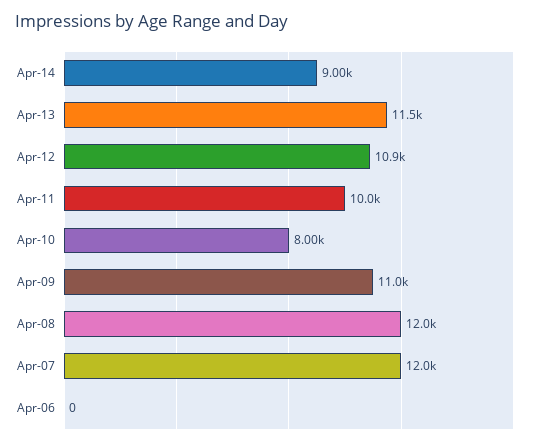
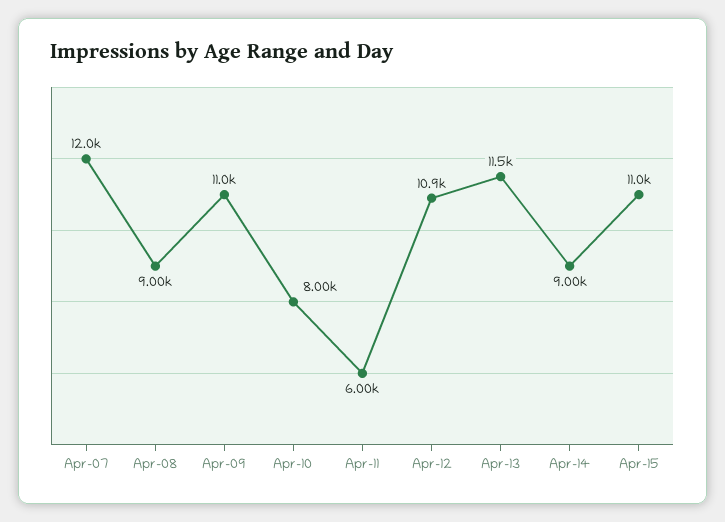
Apr-11: 10000 -> 6000
Apr-08: 12000 -> 9000
Apr-06: 0 -> none
Apr-15: none -> 11000

